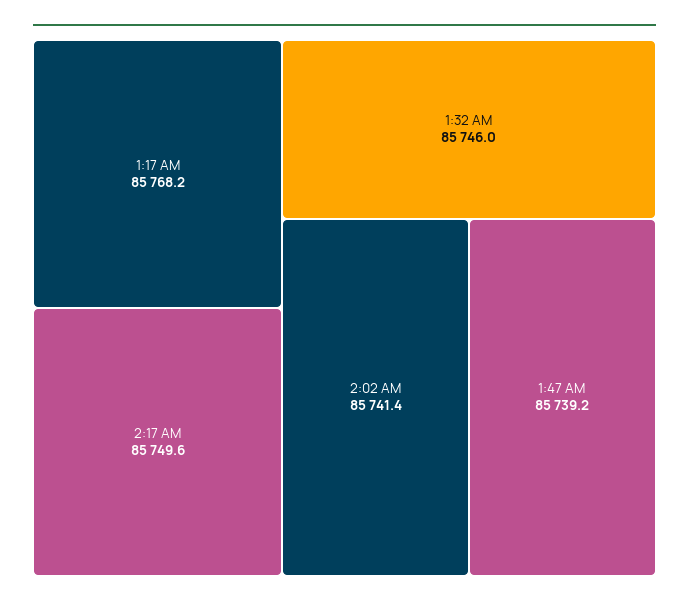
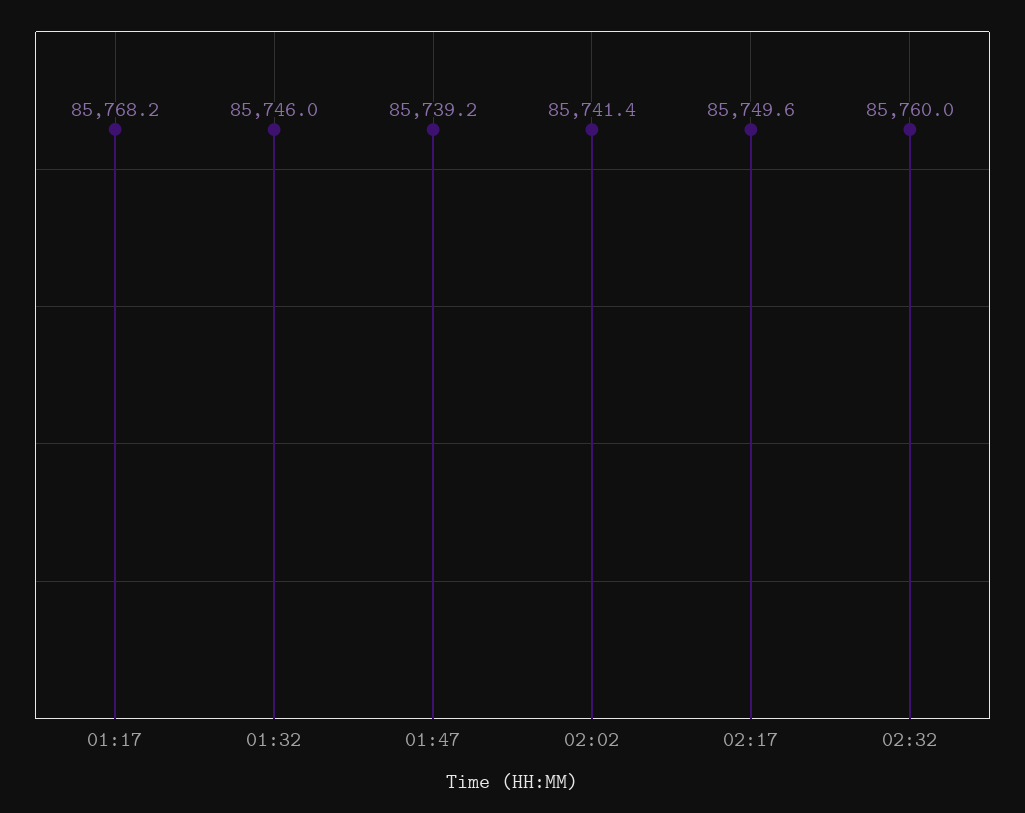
02:32: none -> 85760

